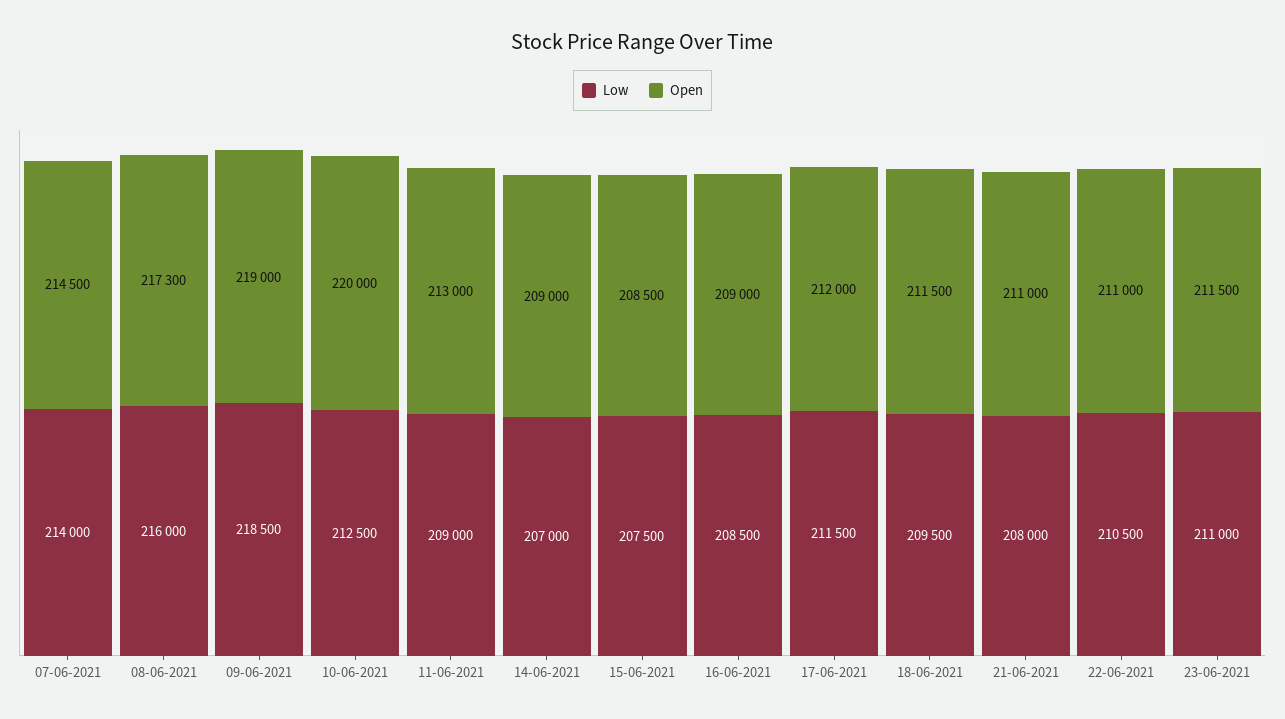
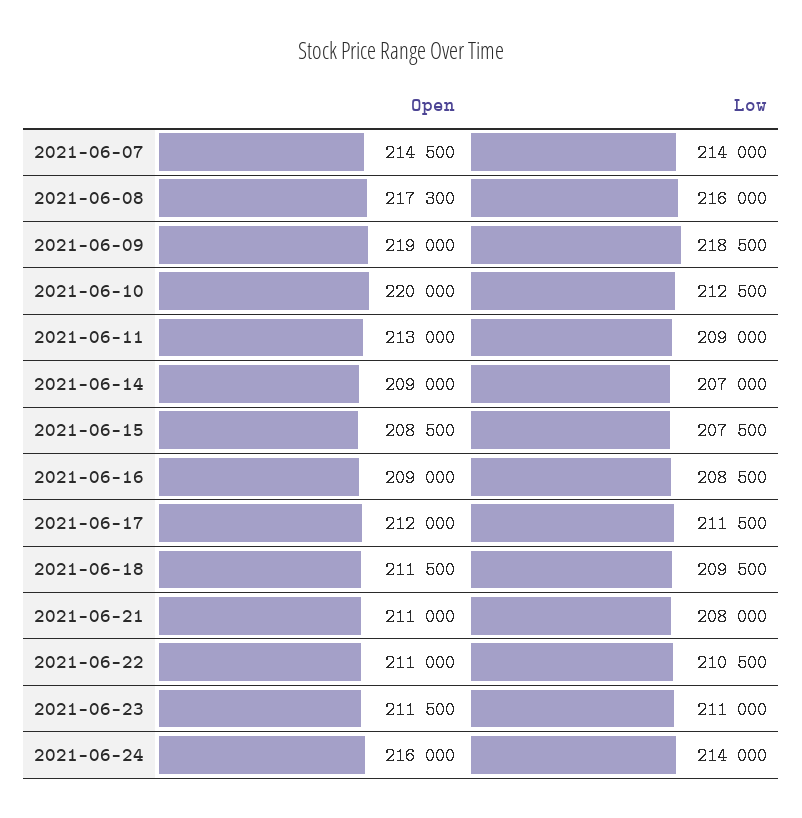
Open, 2021-06-24: none -> 216000
Low, 2021-06-24: none -> 214000

